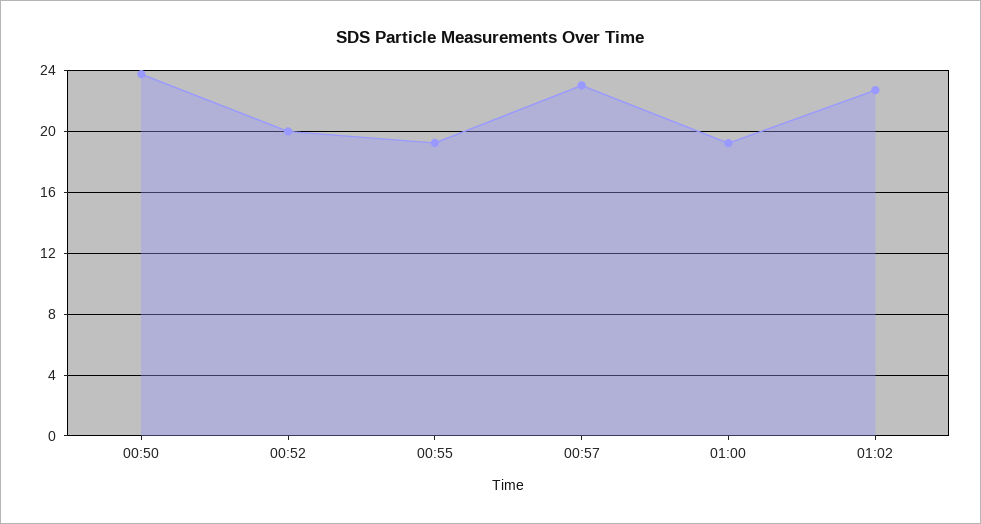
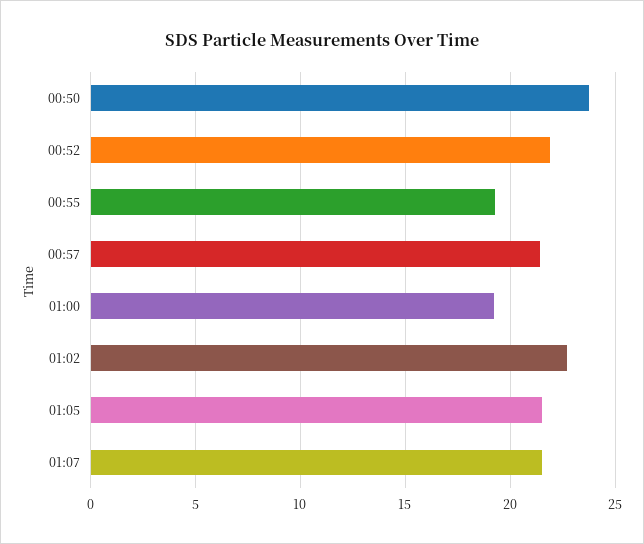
00:52: 20 -> 22
00:57: 23 -> 21.5
01:05: none -> 21.5
01:07: none -> 21.5

